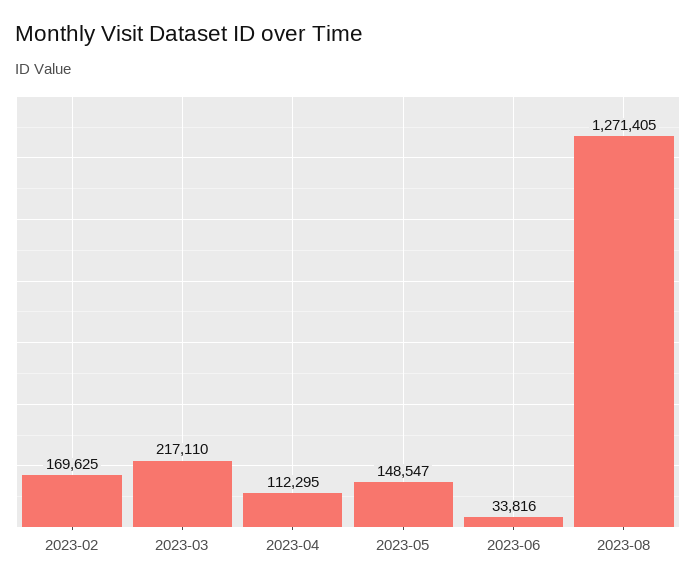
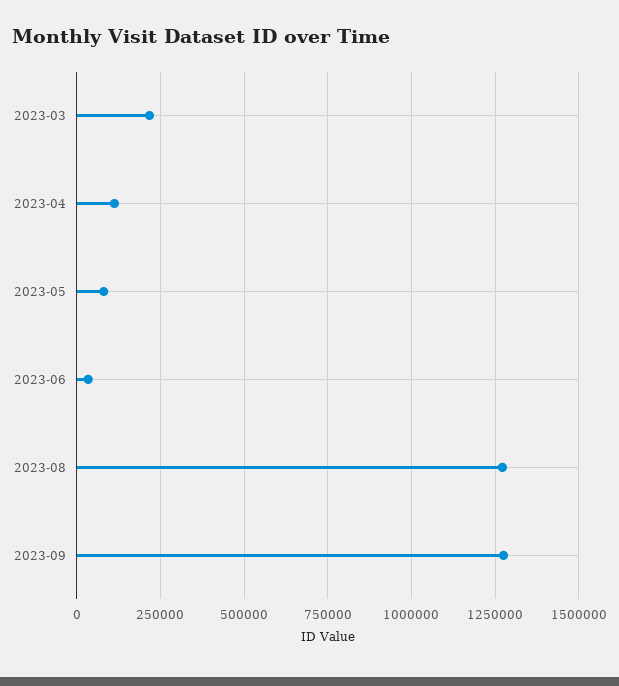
2023-02: 169625 -> none
2023-05: 148547 -> 75000
2023-09: none -> 1275000

